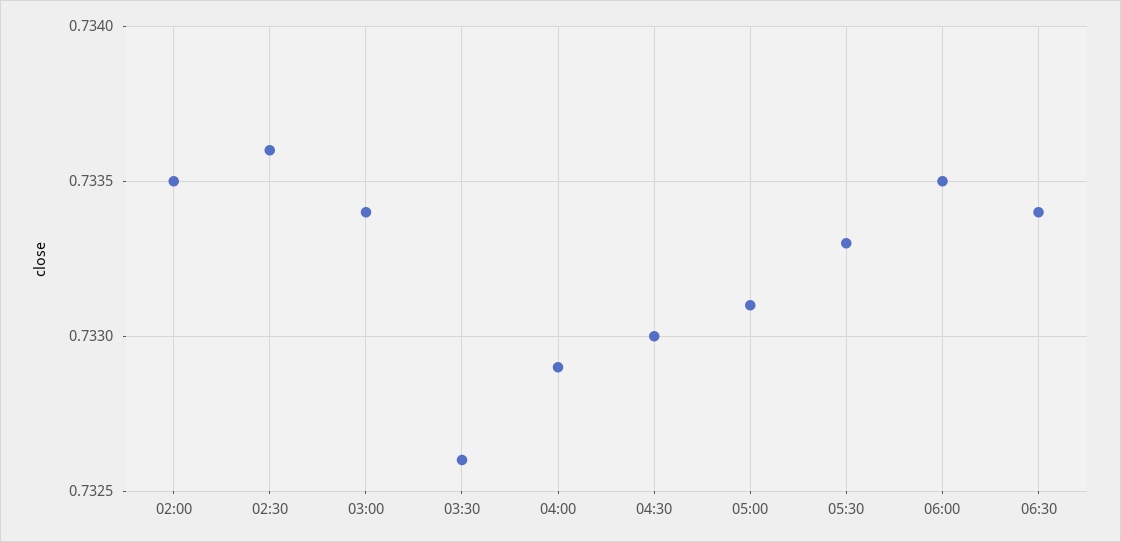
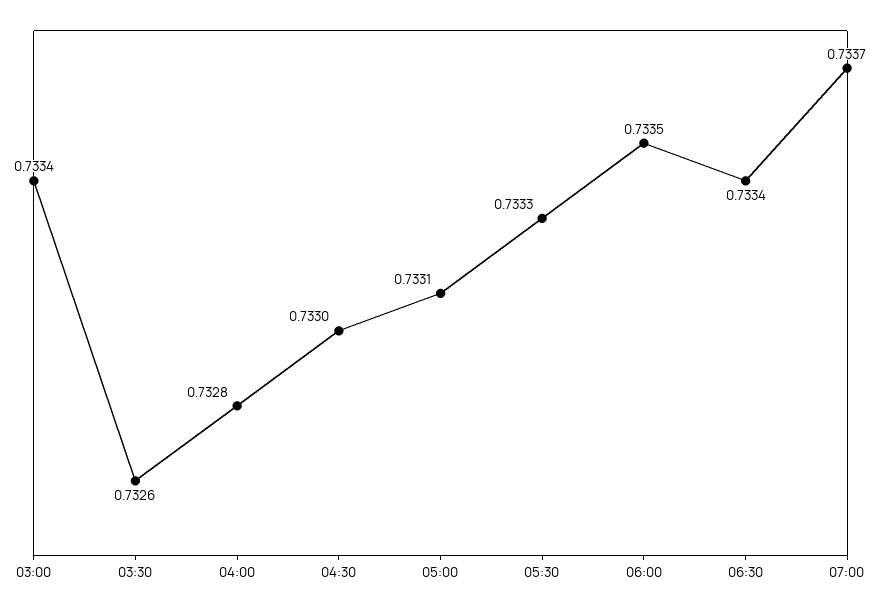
02:00: 0.7335 -> none
02:30: 0.7336 -> none
04:00: 0.7329 -> 0.7328
07:00: none -> 0.7337

